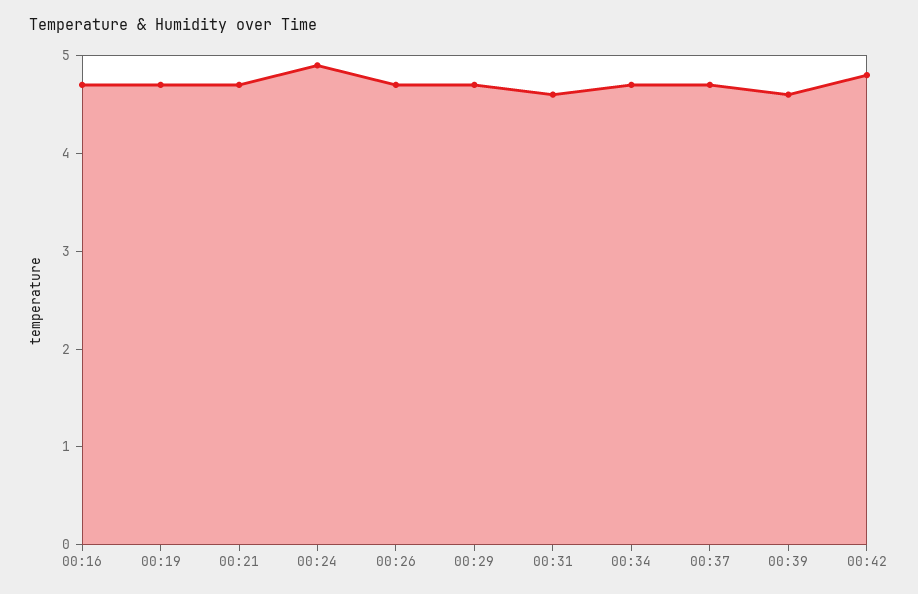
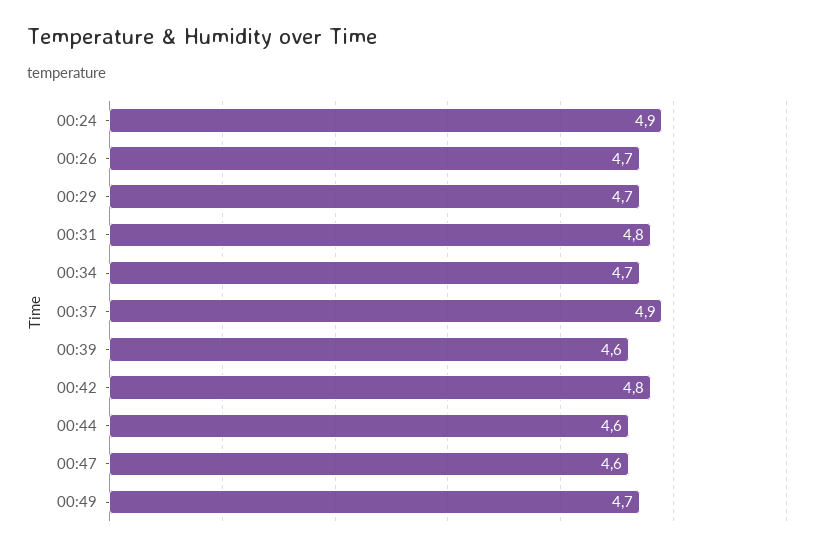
00:16: 4.7 -> none
00:19: 4.7 -> none
00:21: 4.7 -> none
00:31: 4.6 -> 4.8
00:37: 4.7 -> 4.9
00:44: none -> 4.6
00:47: none -> 4.6
00:49: none -> 4.7

